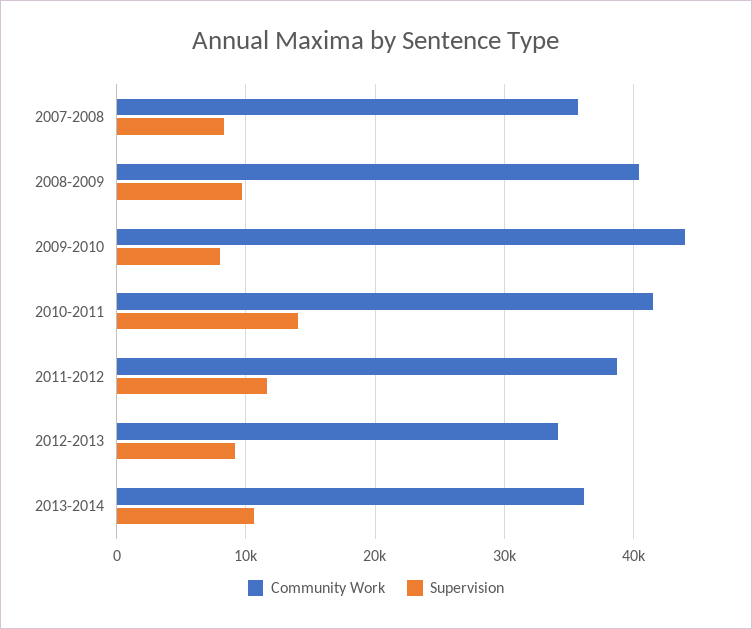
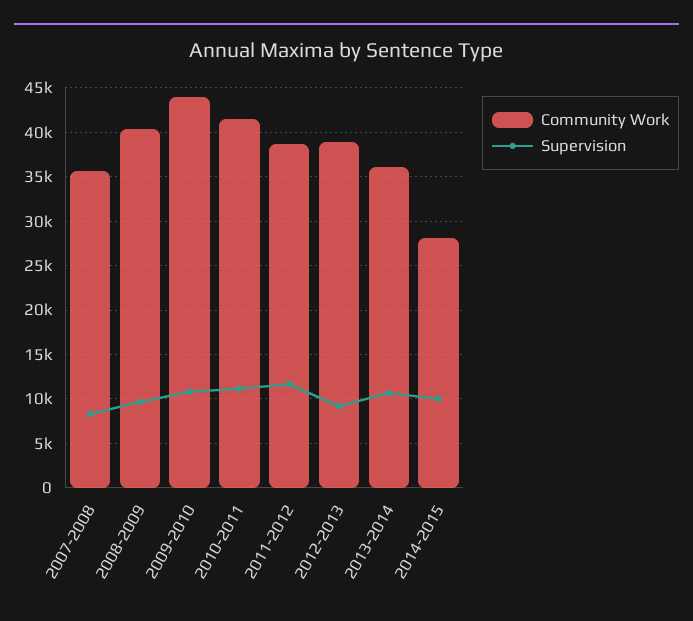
Supervision, 2009-2010: 8000 -> 11000
Supervision, 2010-2011: 14000 -> 11000
Community Work, 2012-2013: 34000 -> 39000
Community Work, 2014-2015: none -> 28000
Supervision, 2014-2015: none -> 10000

